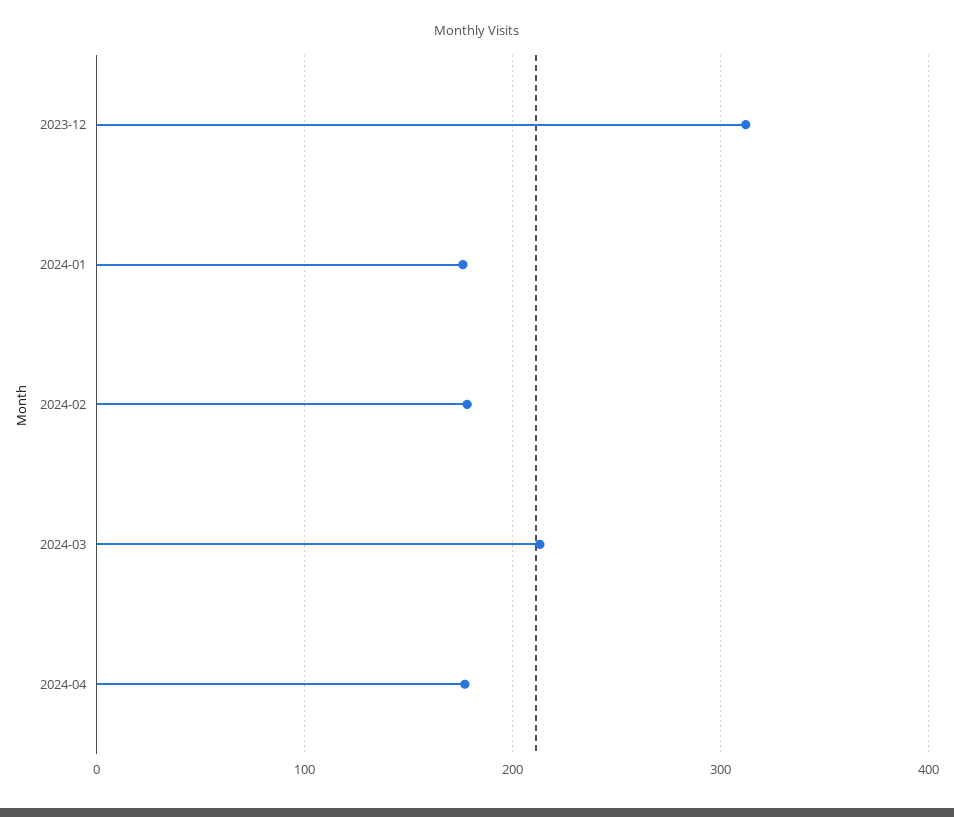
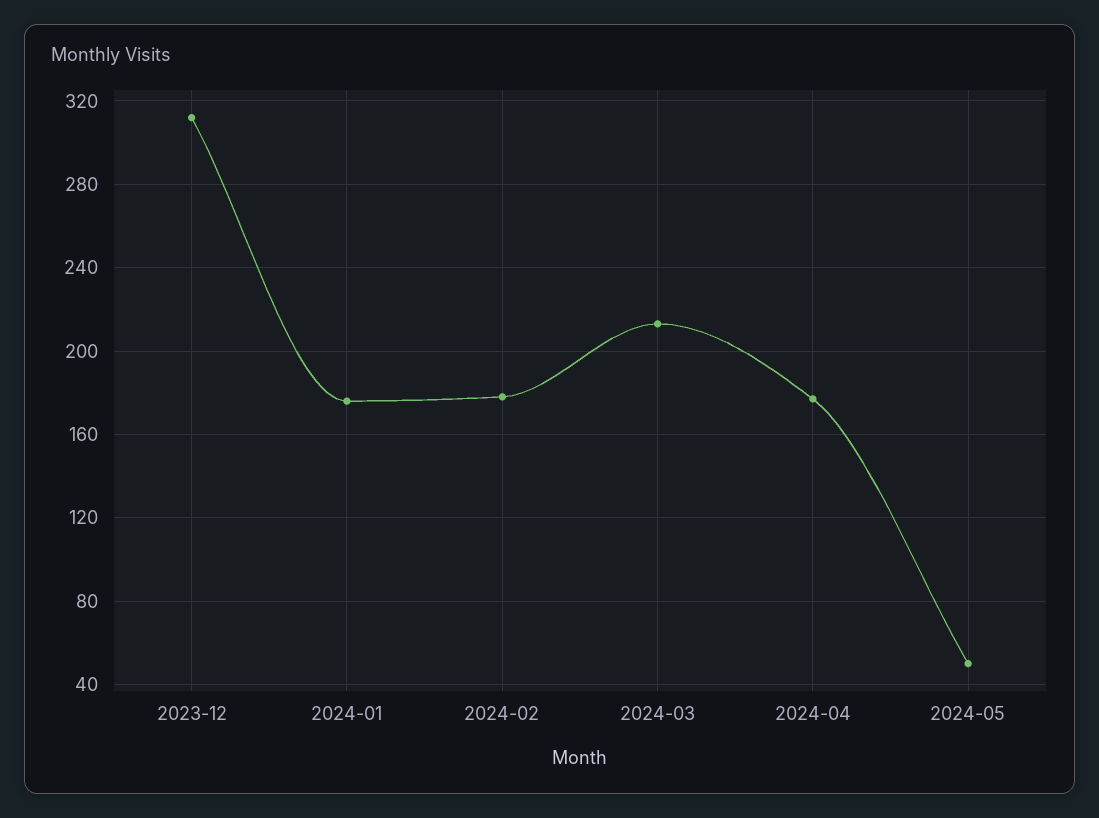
2024-05: none -> 50

